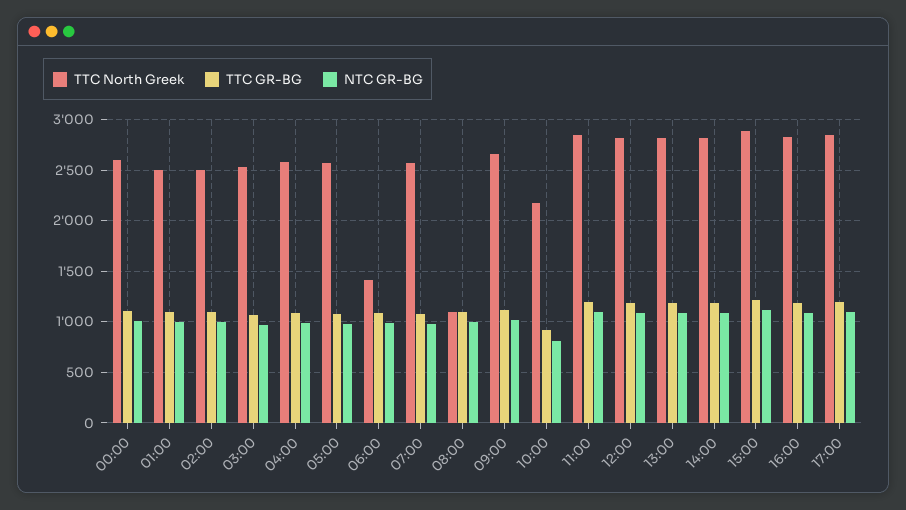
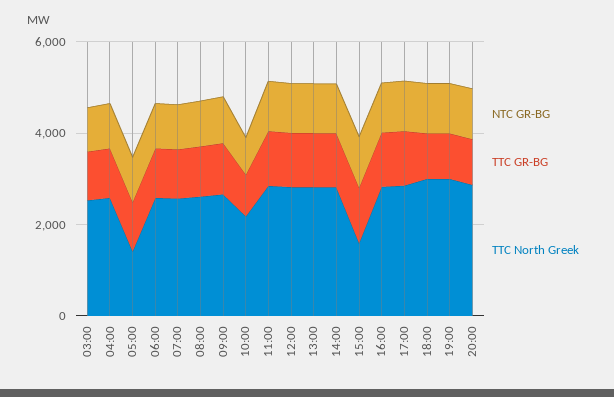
TTC North Greek, 00:00: 2600 -> none
TTC GR-BG, 00:00: 1100 -> none
NTC GR-BG, 00:00: 1000 -> none
TTC North Greek, 01:00: 2500 -> none
TTC GR-BG, 01:00: 1100 -> none
NTC GR-BG, 01:00: 1000 -> none
TTC North Greek, 02:00: 2500 -> none
TTC GR-BG, 02:00: 1100 -> none
NTC GR-BG, 02:00: 1000 -> none
TTC North Greek, 05:00: 2600 -> 1500
TTC North Greek, 06:00: 1400 -> 2500
TTC North Greek, 08:00: 1100 -> 2500
TTC North Greek, 15:00: 2900 -> 1500
NTC GR-BG, 18:00: none -> 1000
TTC GR-BG, 18:00: none -> 1000
TTC North Greek, 18:00: none -> 3000
NTC GR-BG, 19:00: none -> 1000
TTC GR-BG, 19:00: none -> 1000
TTC North Greek, 19:00: none -> 3000
NTC GR-BG, 20:00: none -> 1000
TTC GR-BG, 20:00: none -> 1000
TTC North Greek, 20:00: none -> 3000

